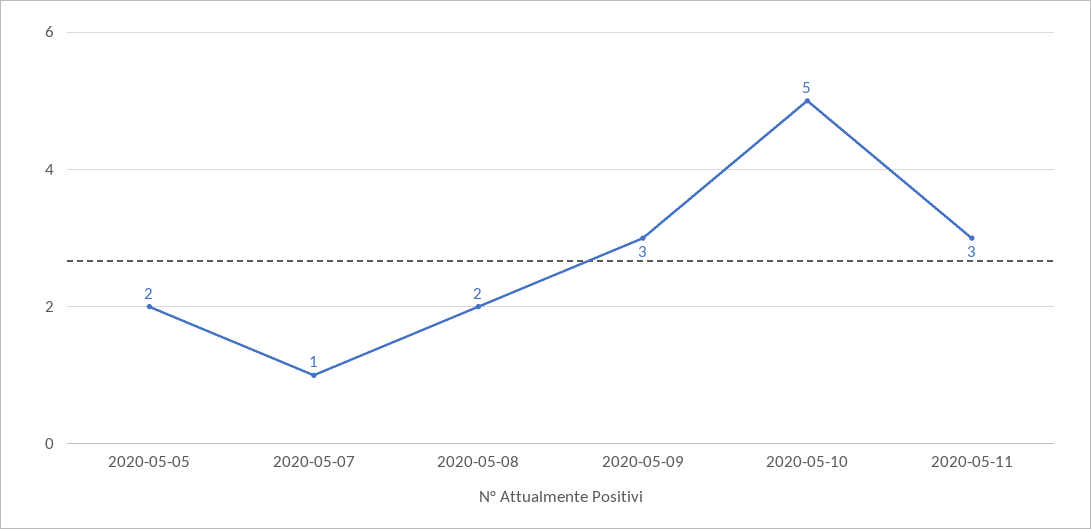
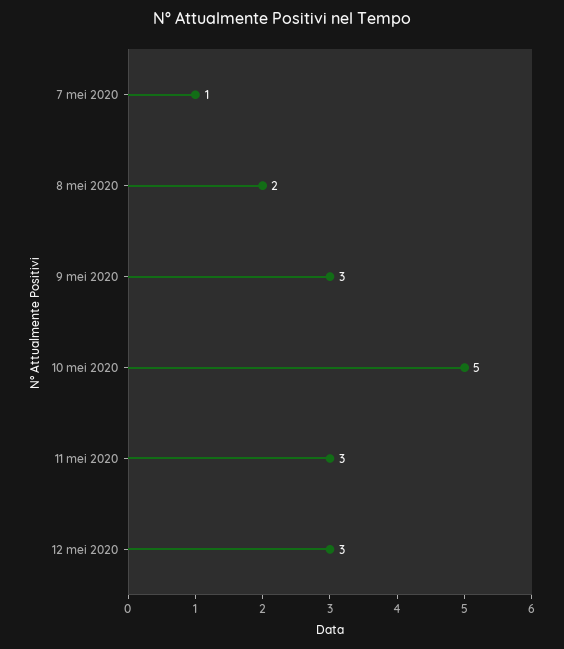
2020-05-05: 2 -> none
12 mei 2020: none -> 3

